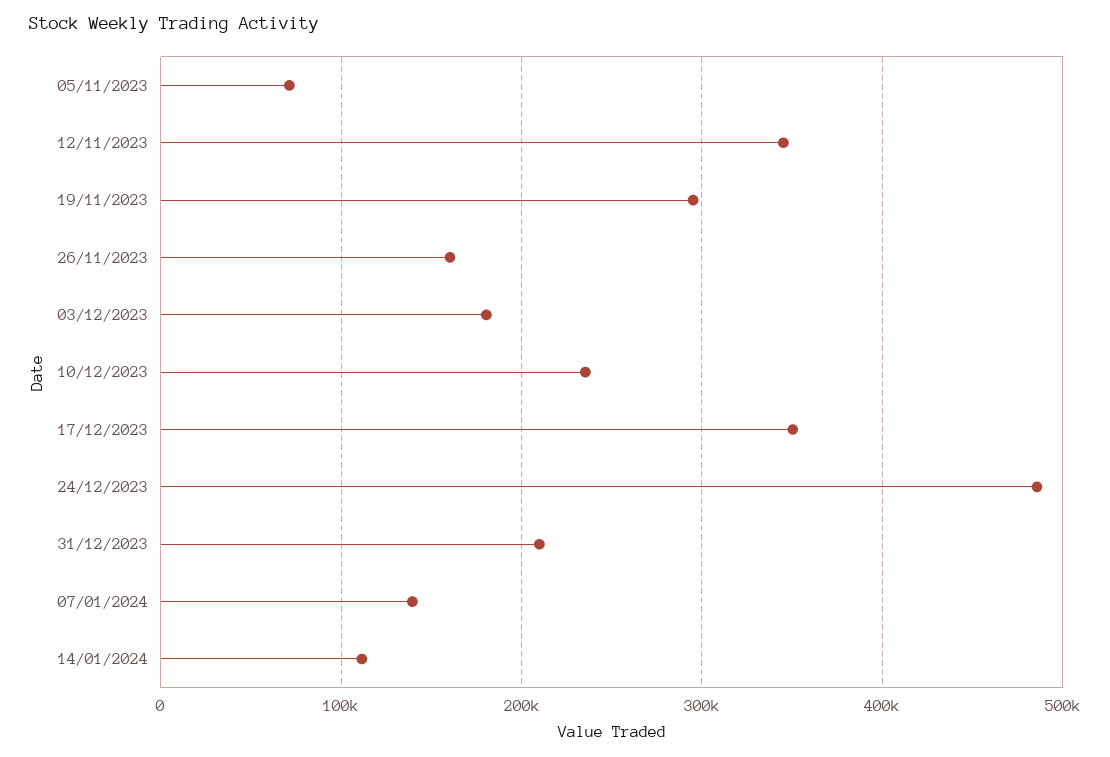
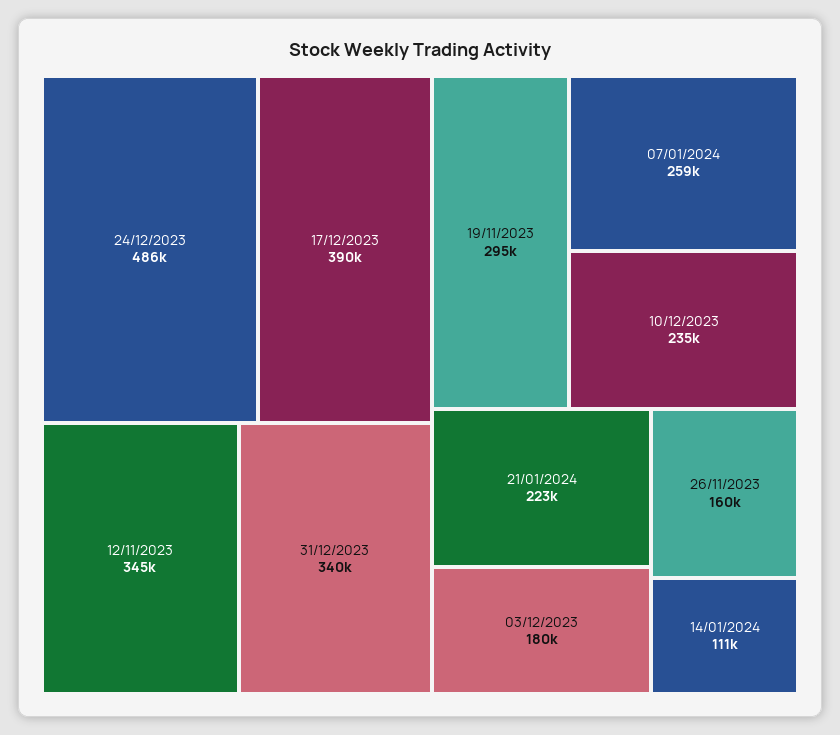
05/11/2023: 70000 -> none
17/12/2023: 350000 -> 390000
31/12/2023: 210000 -> 340000
07/01/2024: 140000 -> 259000
21/01/2024: none -> 223000

